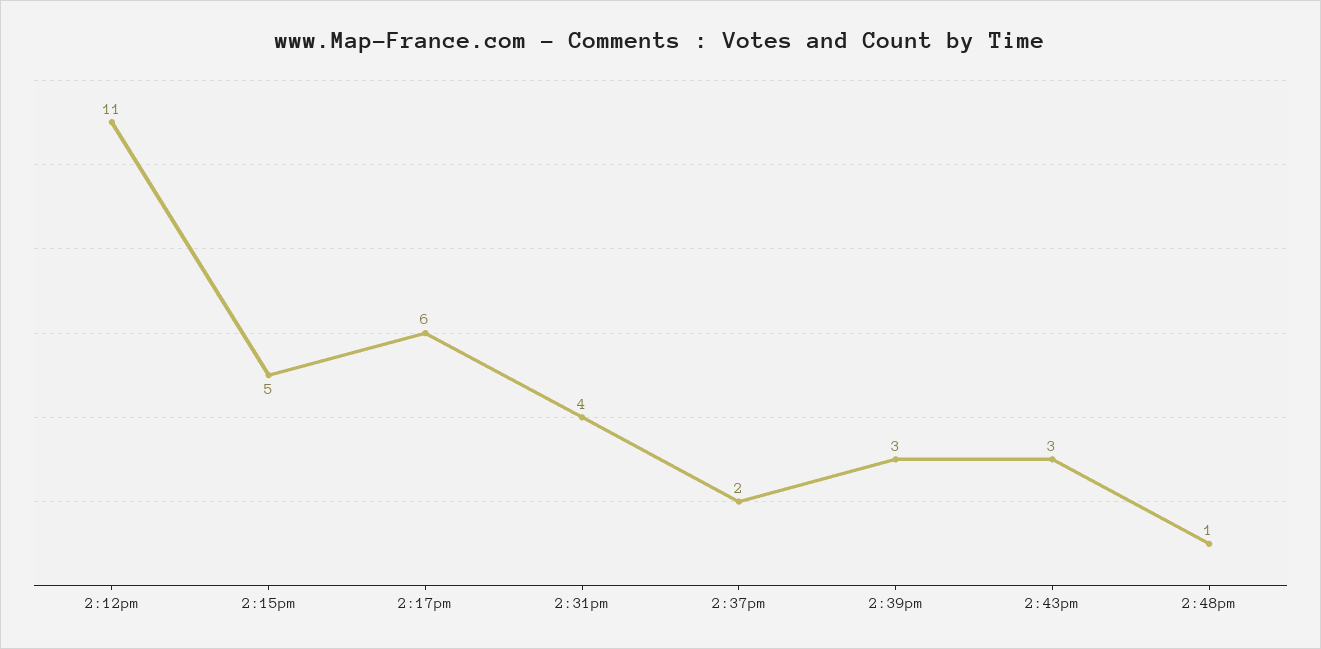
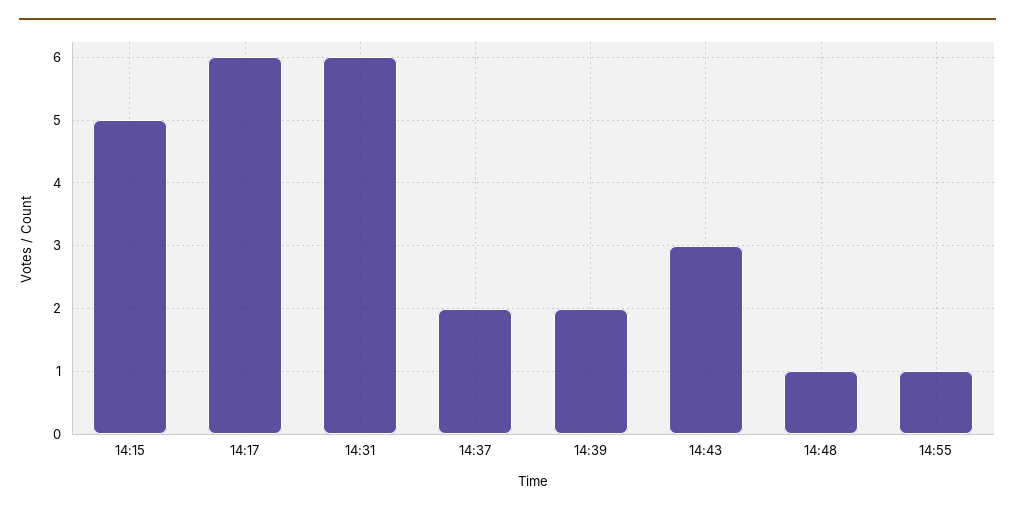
2:12pm: 11 -> none
2:31pm: 4 -> 6
2:39pm: 3 -> 2
14:55: none -> 1

